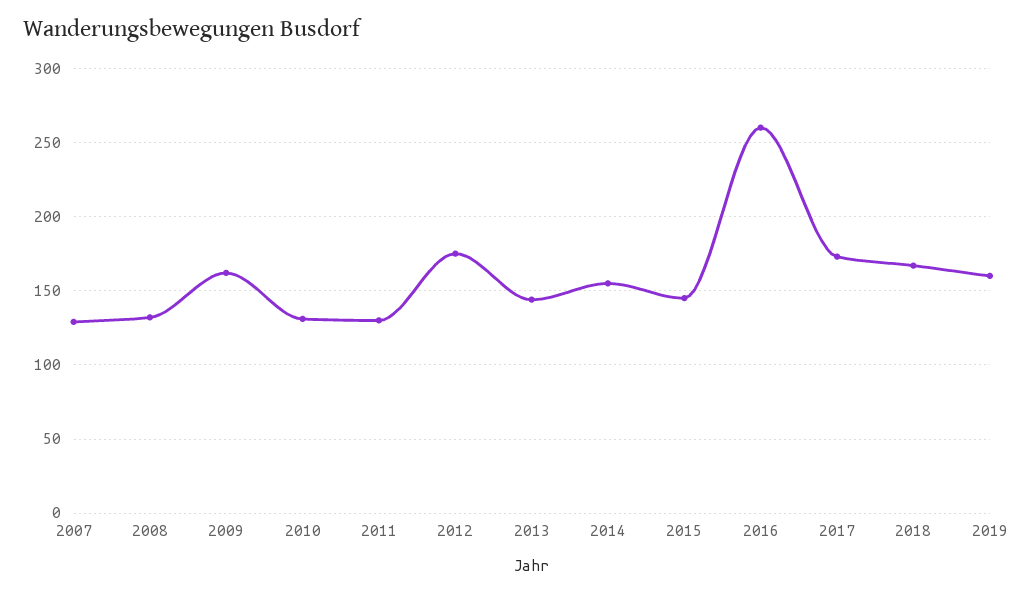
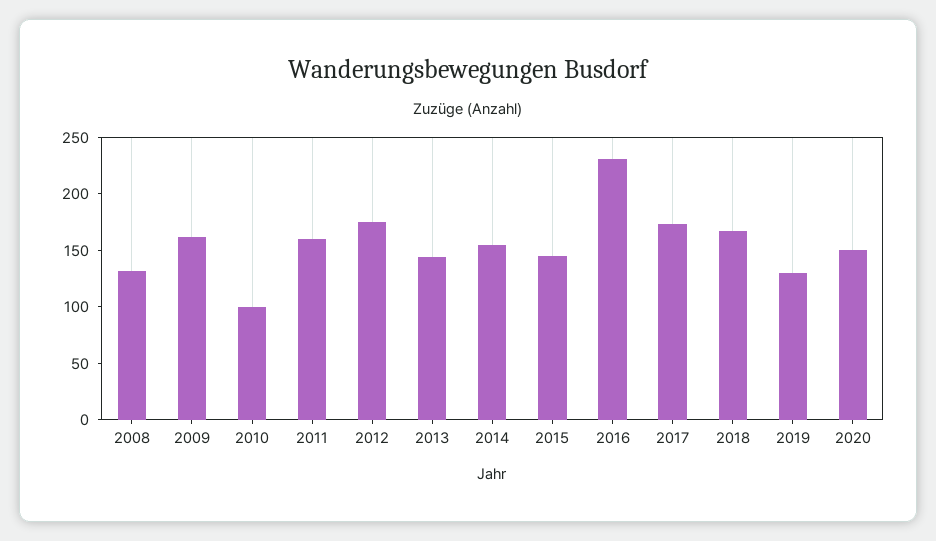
2007: 130 -> none
2010: 130 -> 100
2011: 130 -> 160
2016: 260 -> 230
2019: 160 -> 130
2020: none -> 150

